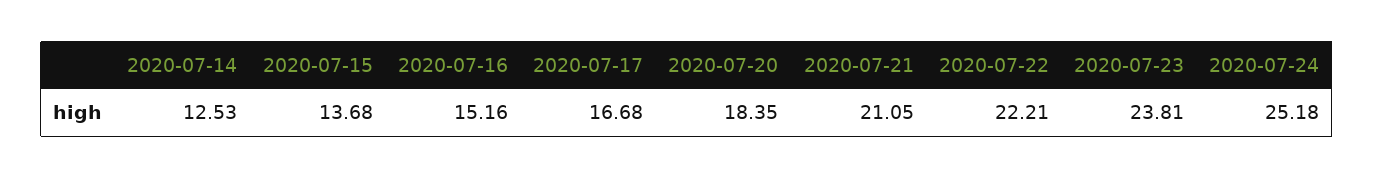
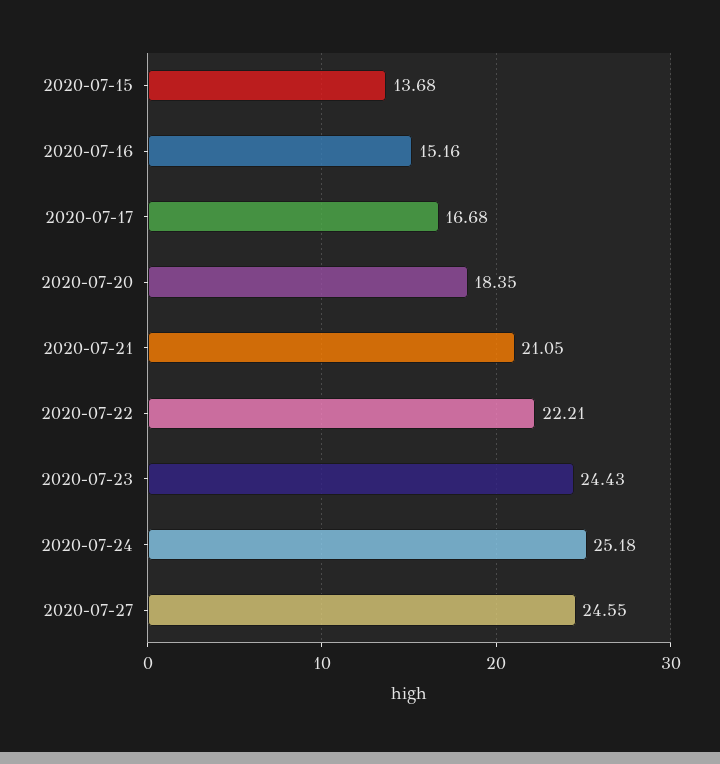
2020-07-14: 12.53 -> none
2020-07-23: 23.81 -> 24.43
2020-07-27: none -> 24.55

